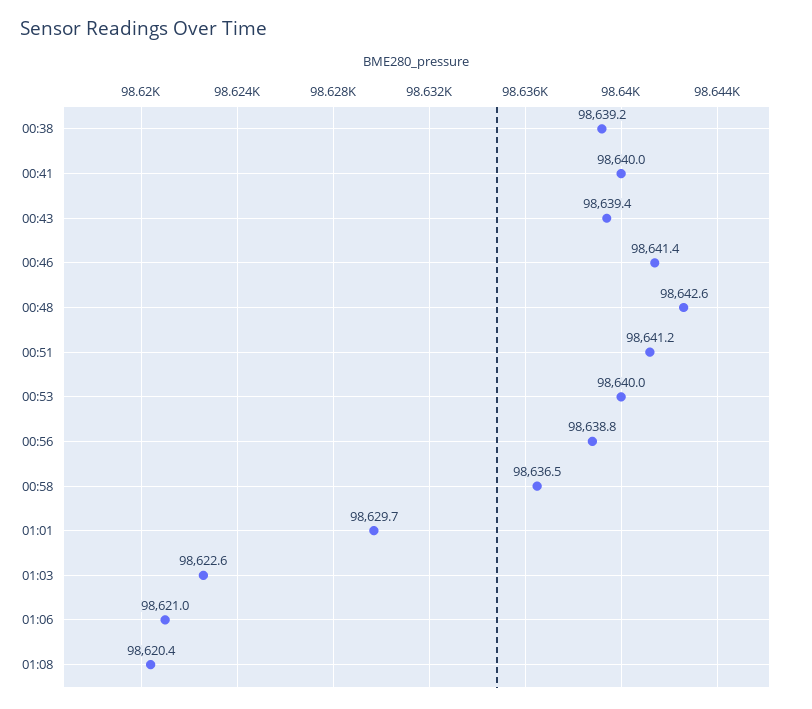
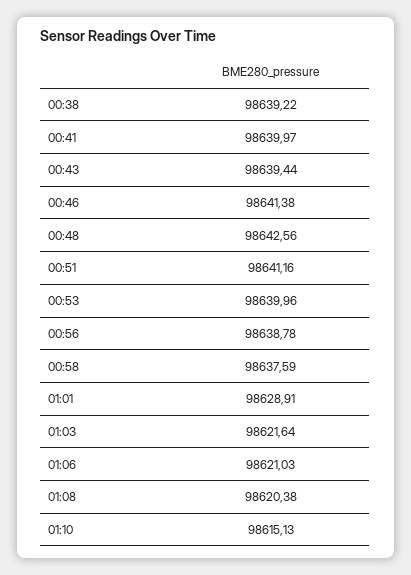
00:58: 98636.5 -> 98637.59
01:01: 98629.7 -> 98628.91
01:03: 98622.6 -> 98621.64
01:10: none -> 98615.13

